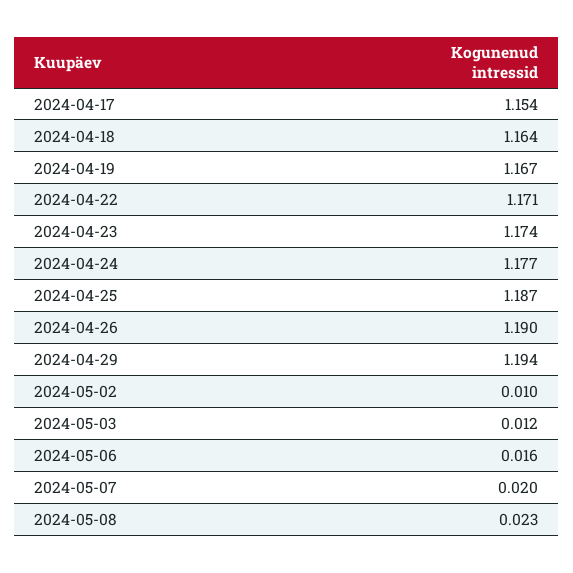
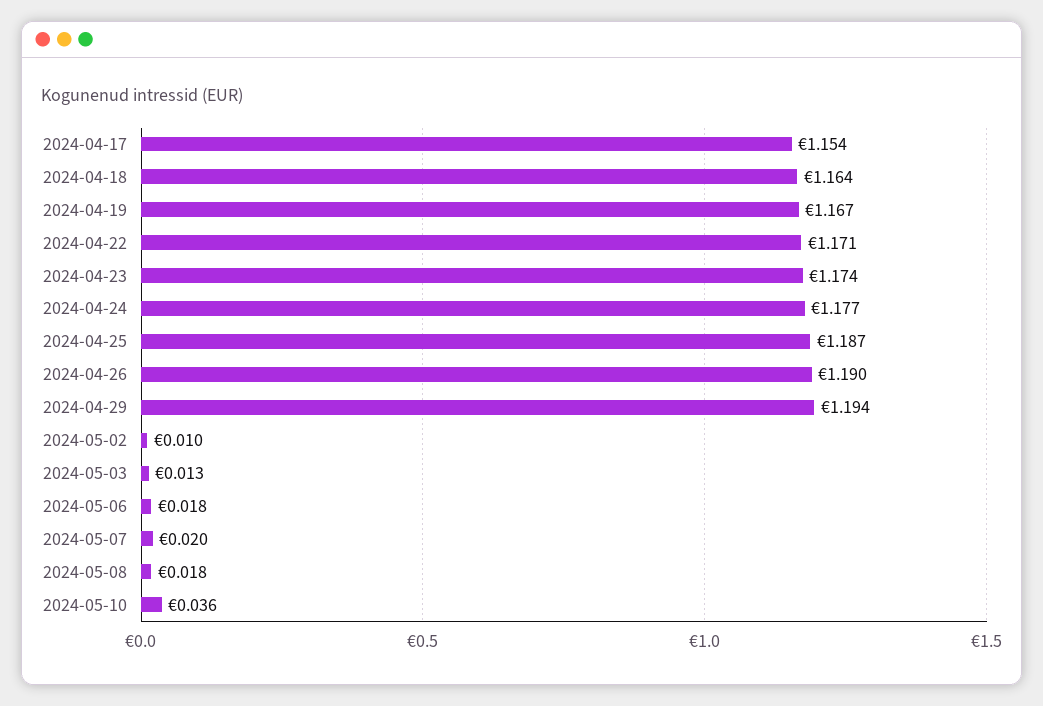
2024-05-03: 0.012 -> 0.013
2024-05-06: 0.016 -> 0.018
2024-05-08: 0.023 -> 0.018
2024-05-10: none -> 0.036

